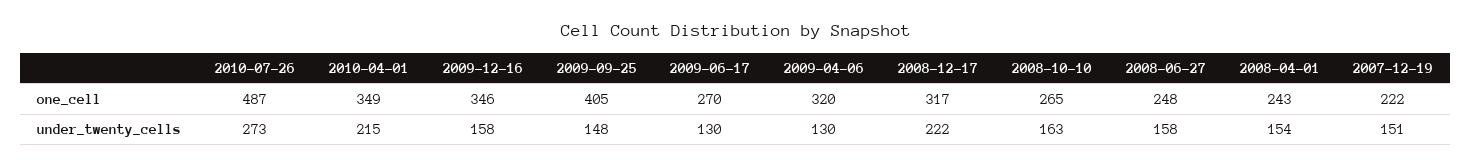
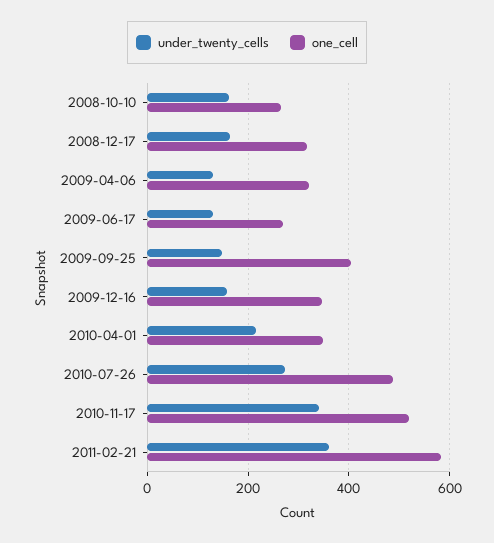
one_cell, 2008-06-27: 248 -> none
one_cell, 2008-04-01: 243 -> none
one_cell, 2007-12-19: 222 -> none
under_twenty_cells, 2008-12-17: 222 -> 160
under_twenty_cells, 2008-06-27: 158 -> none
under_twenty_cells, 2008-04-01: 154 -> none
under_twenty_cells, 2007-12-19: 151 -> none
under_twenty_cells, 2010-11-17: none -> 340
one_cell, 2010-11-17: none -> 520
under_twenty_cells, 2011-02-21: none -> 360
one_cell, 2011-02-21: none -> 580

